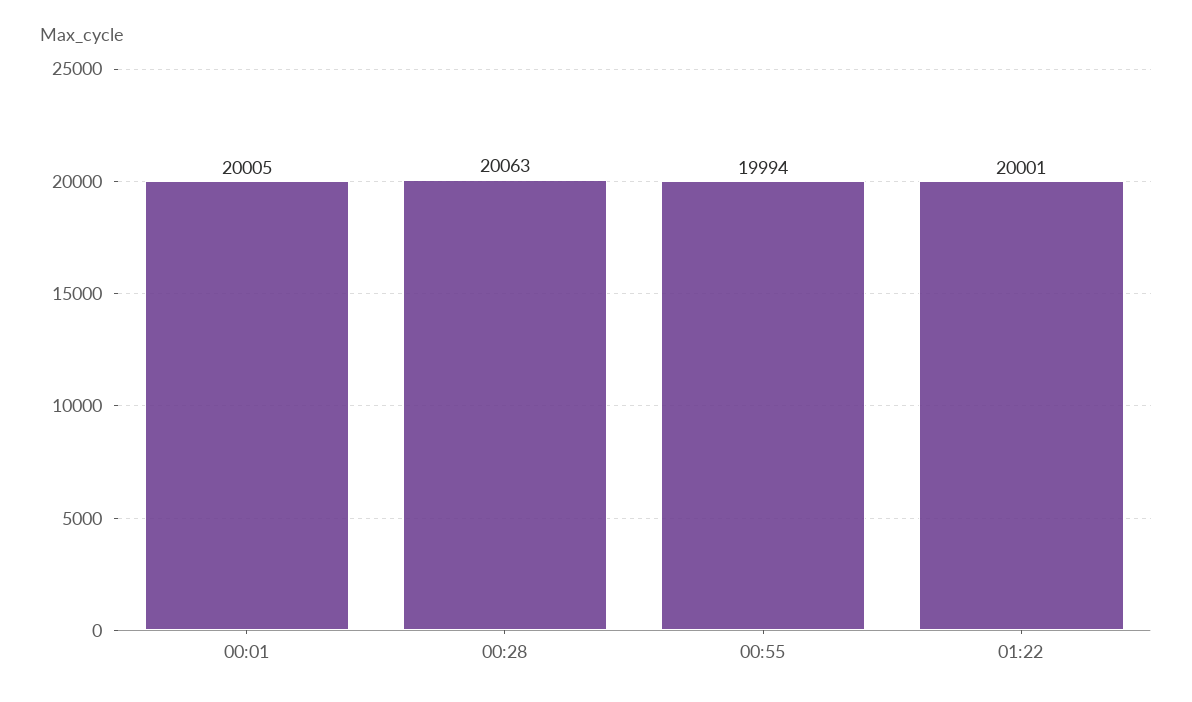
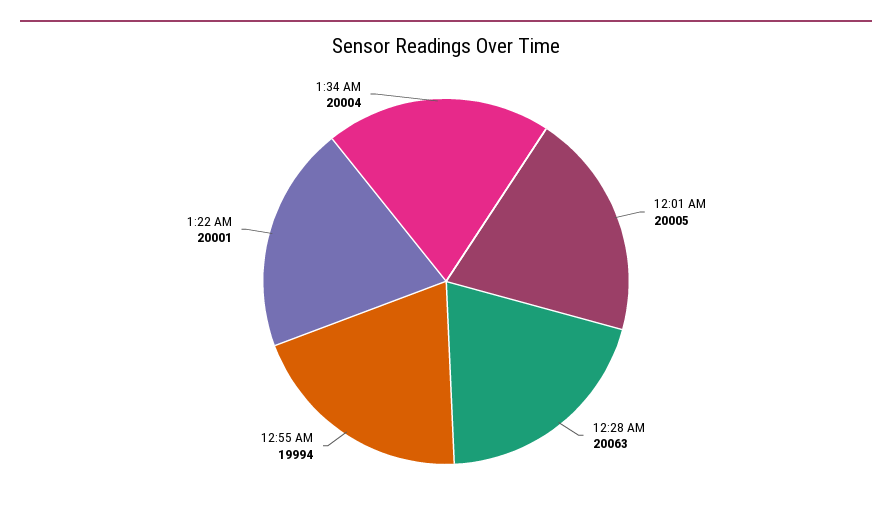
1:34 AM: none -> 20004

